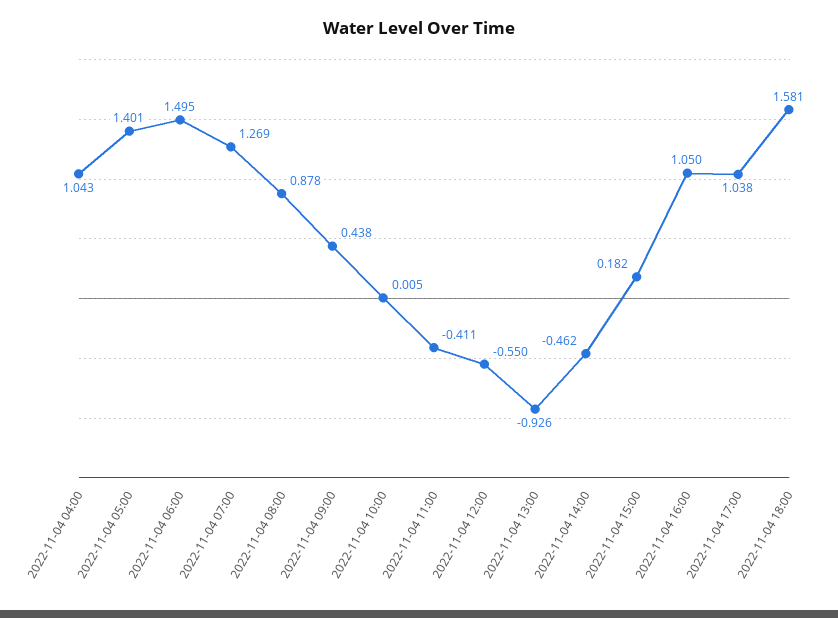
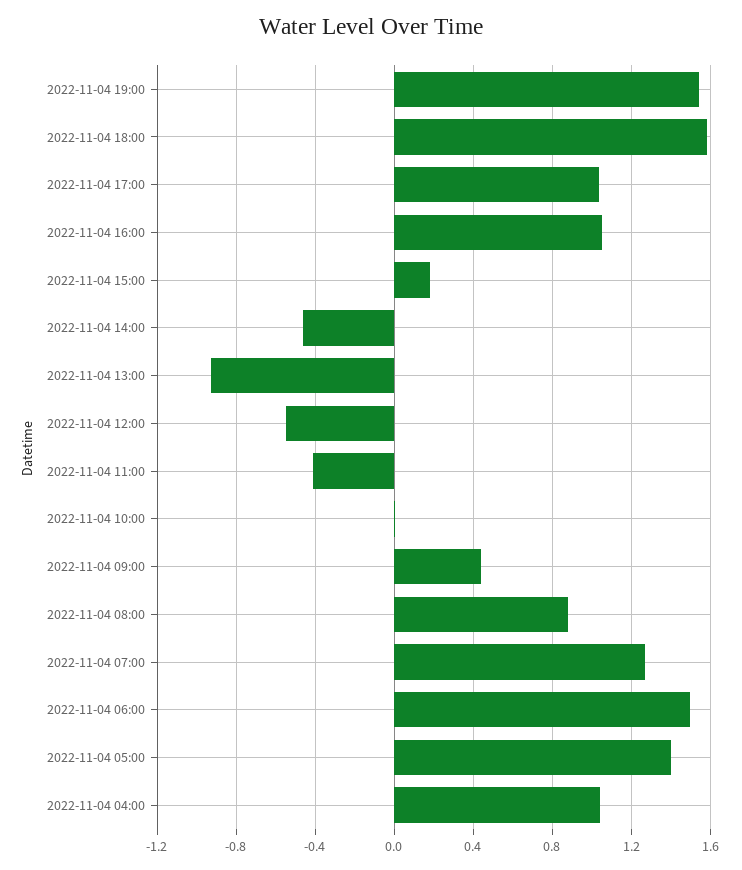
2022-11-04 19:00: none -> 1.55

